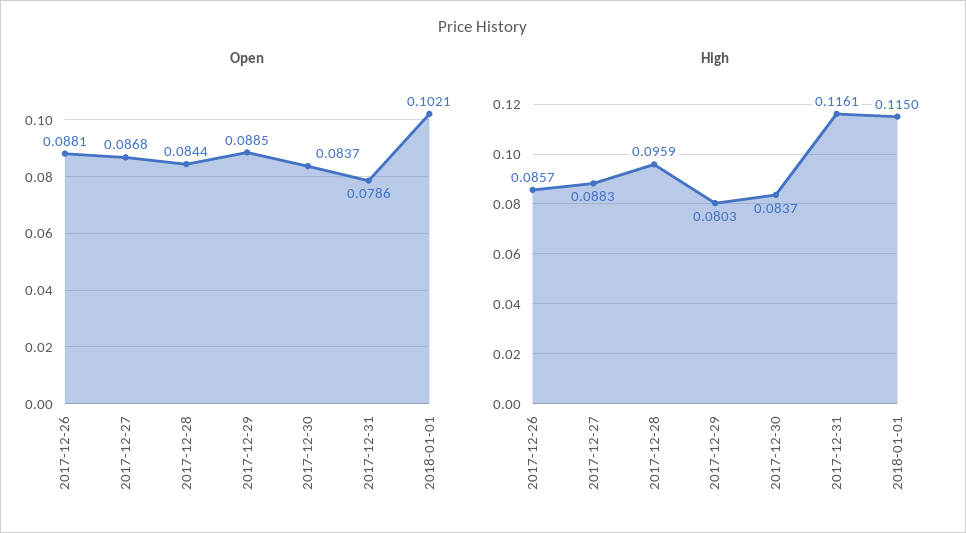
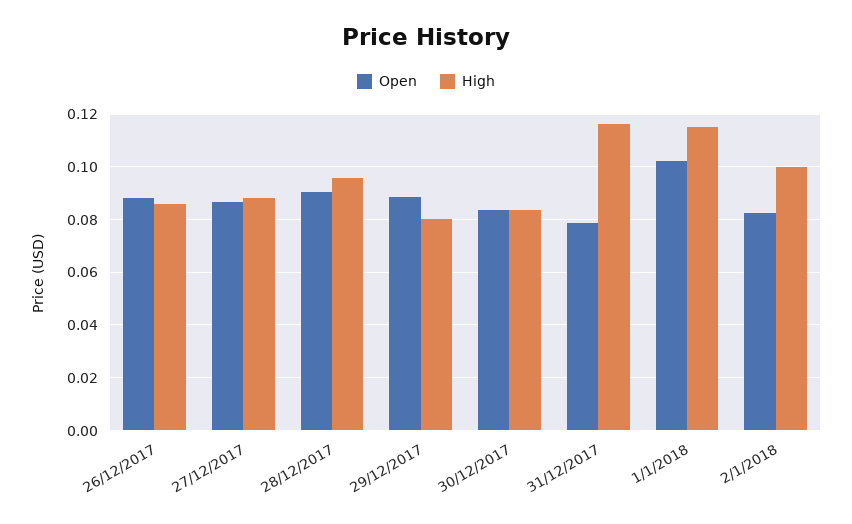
Open, 2017-12-28: 0.0844 -> 0.09
Open, 2/1/2018: none -> 0.0825
High, 2/1/2018: none -> 0.1

